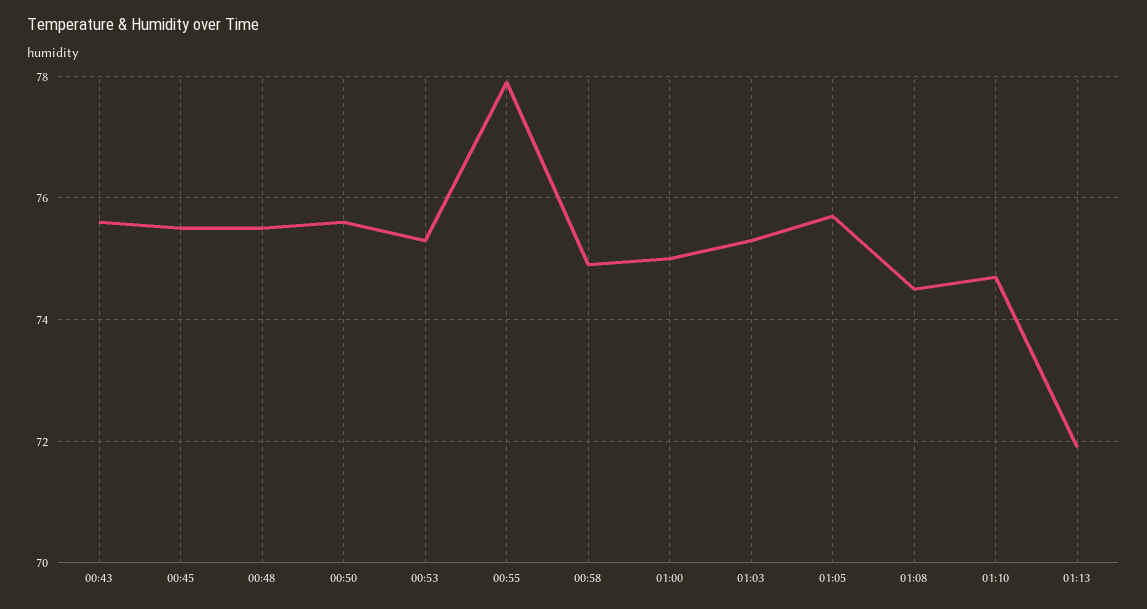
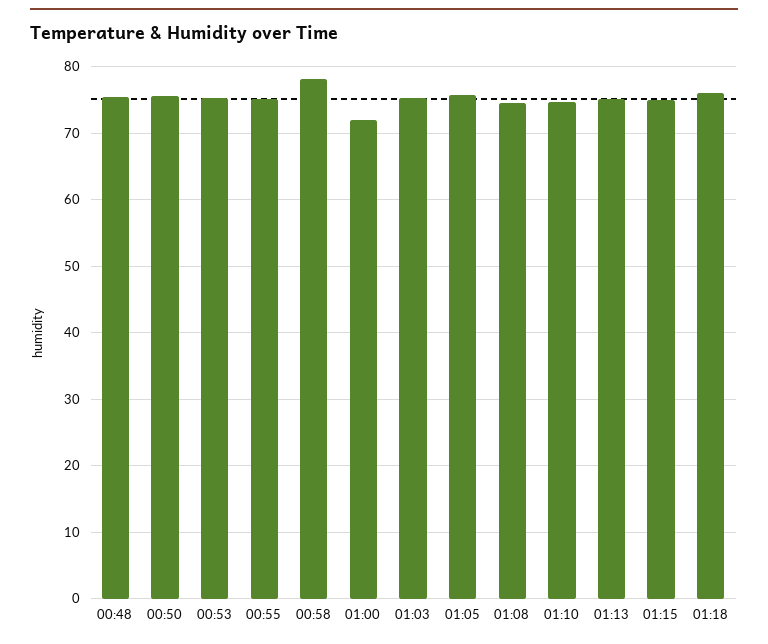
00:43: 75.5 -> none
00:45: 75.5 -> none
00:55: 78 -> 75
00:58: 75 -> 78
01:00: 75 -> 72
01:13: 72 -> 75
01:15: none -> 75
01:18: none -> 76

